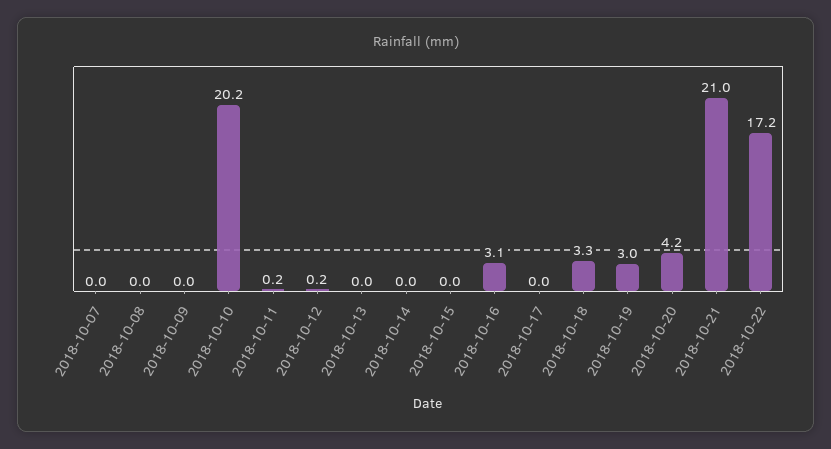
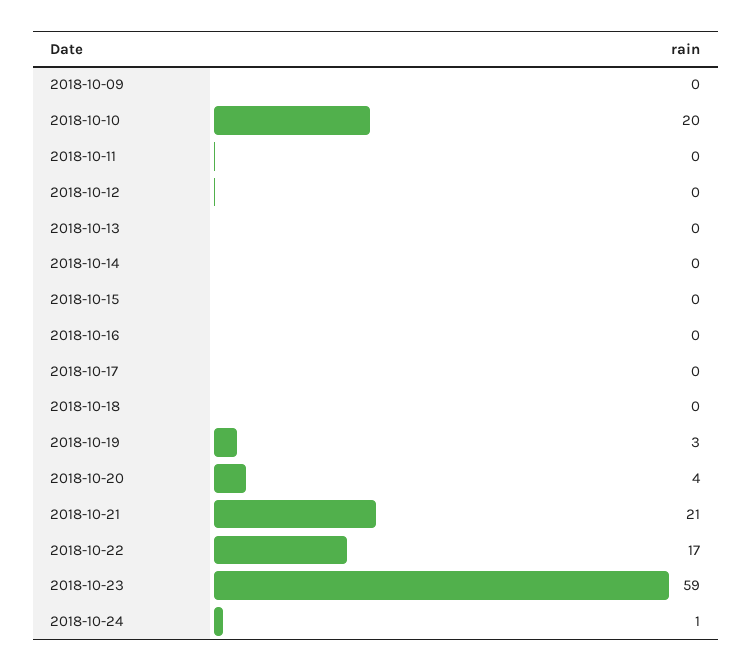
2018-10-07: 0 -> none
2018-10-08: 0 -> none
2018-10-16: 3.1 -> 0
2018-10-18: 3.3 -> 0
2018-10-23: none -> 59
2018-10-24: none -> 1

